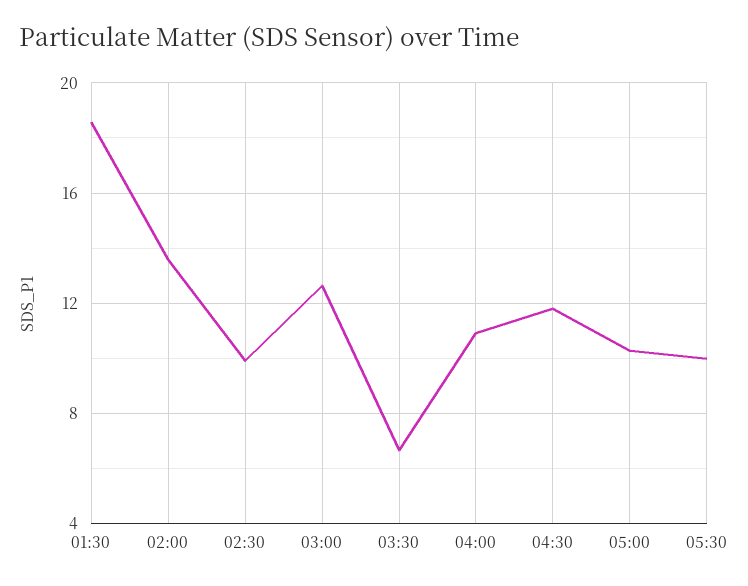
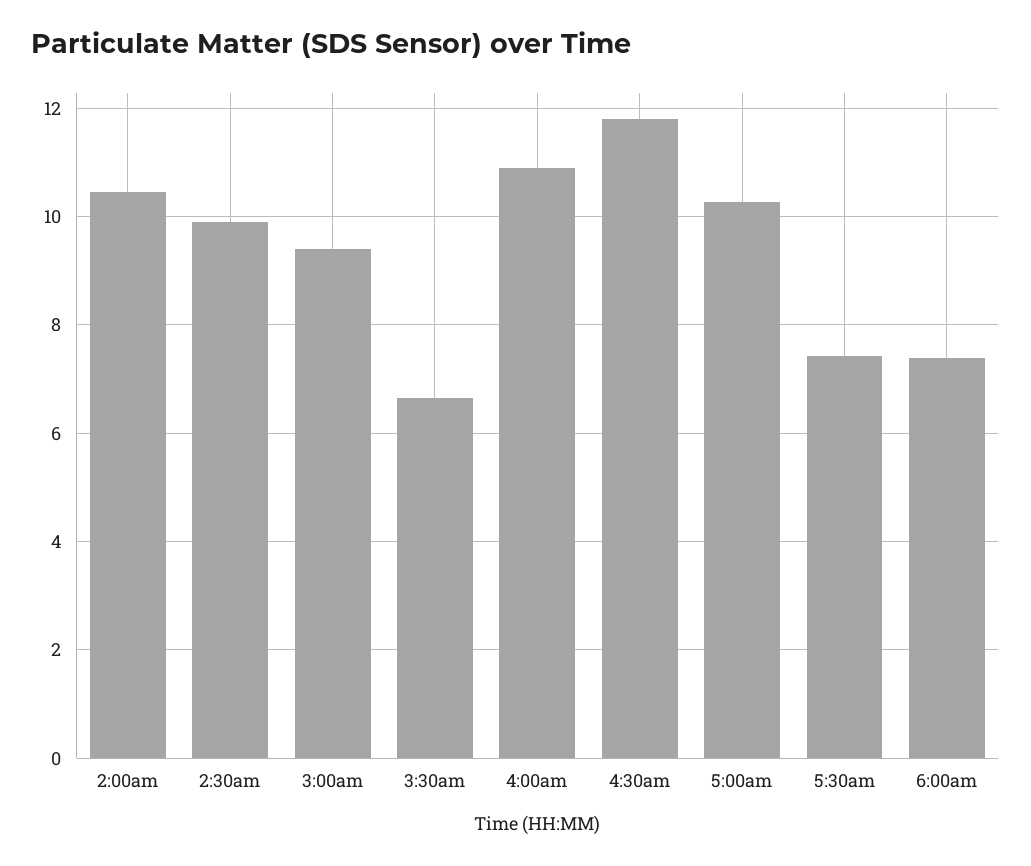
01:30: 18.5 -> none
02:00: 13.5 -> 10.4
03:00: 12.5 -> 9.4
05:30: 10 -> 7.4
6:00am: none -> 7.4

